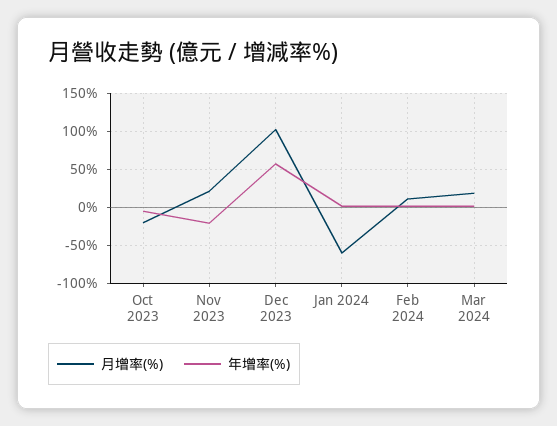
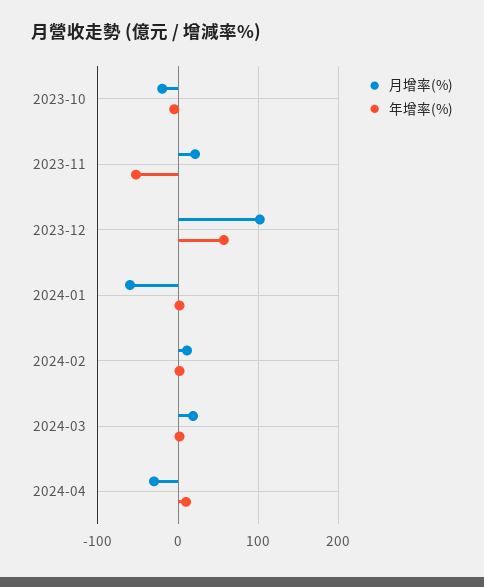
年增率(%), Nov 2023: -20 -> -50
月增率(%), 2024-04: none -> -30
年增率(%), 2024-04: none -> 10

